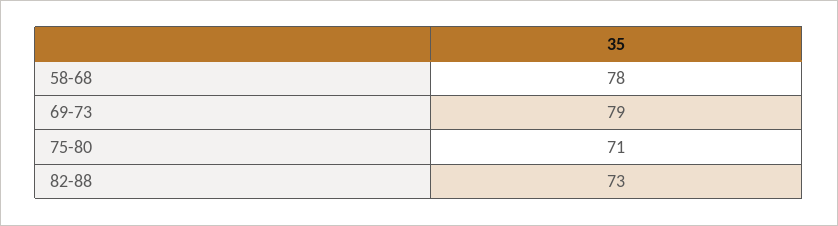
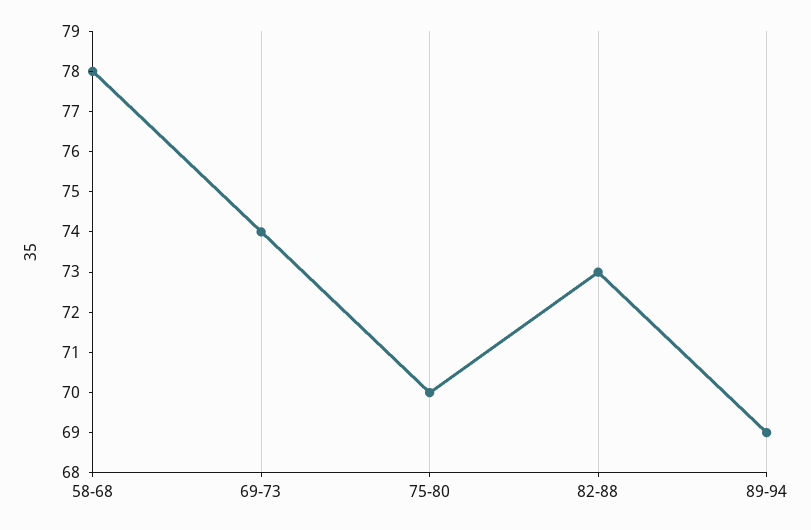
69-73: 79 -> 74
75-80: 71 -> 70
89-94: none -> 69

